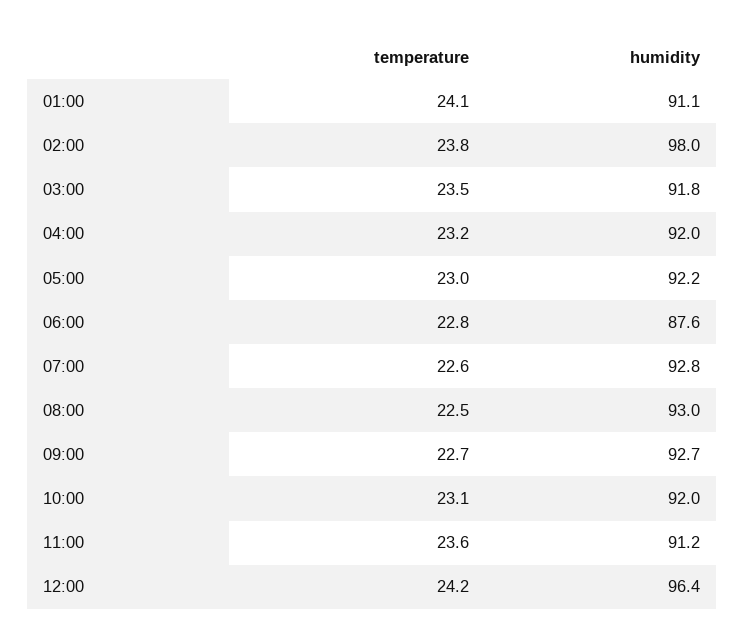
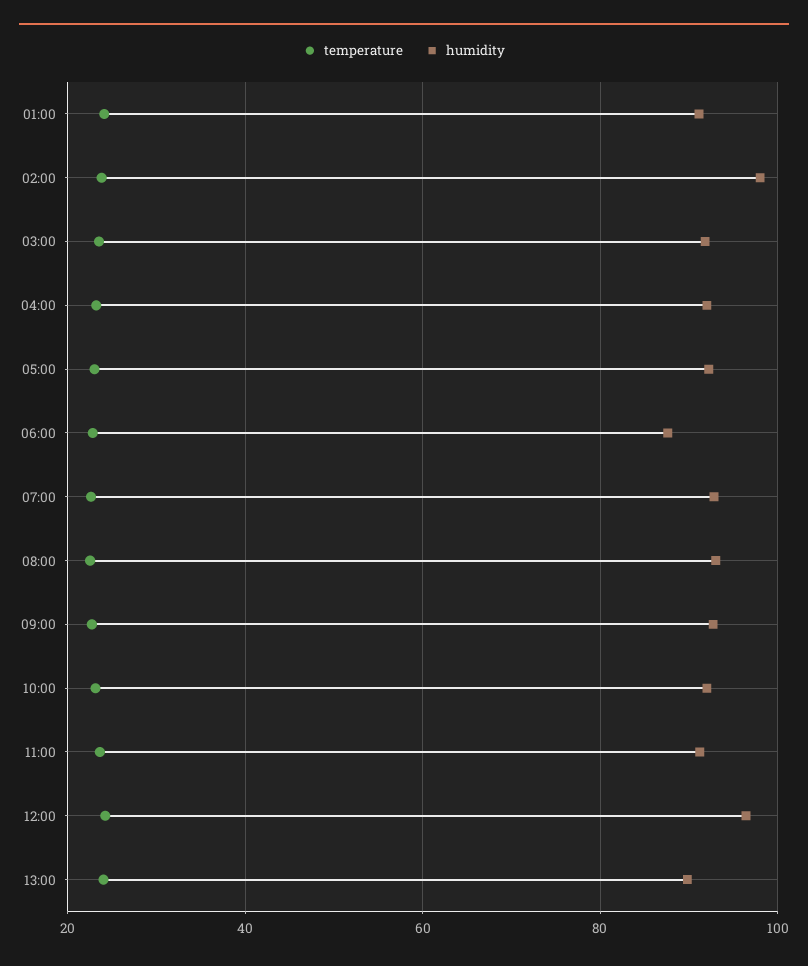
temperature, 13:00: none -> 24
humidity, 13:00: none -> 90

